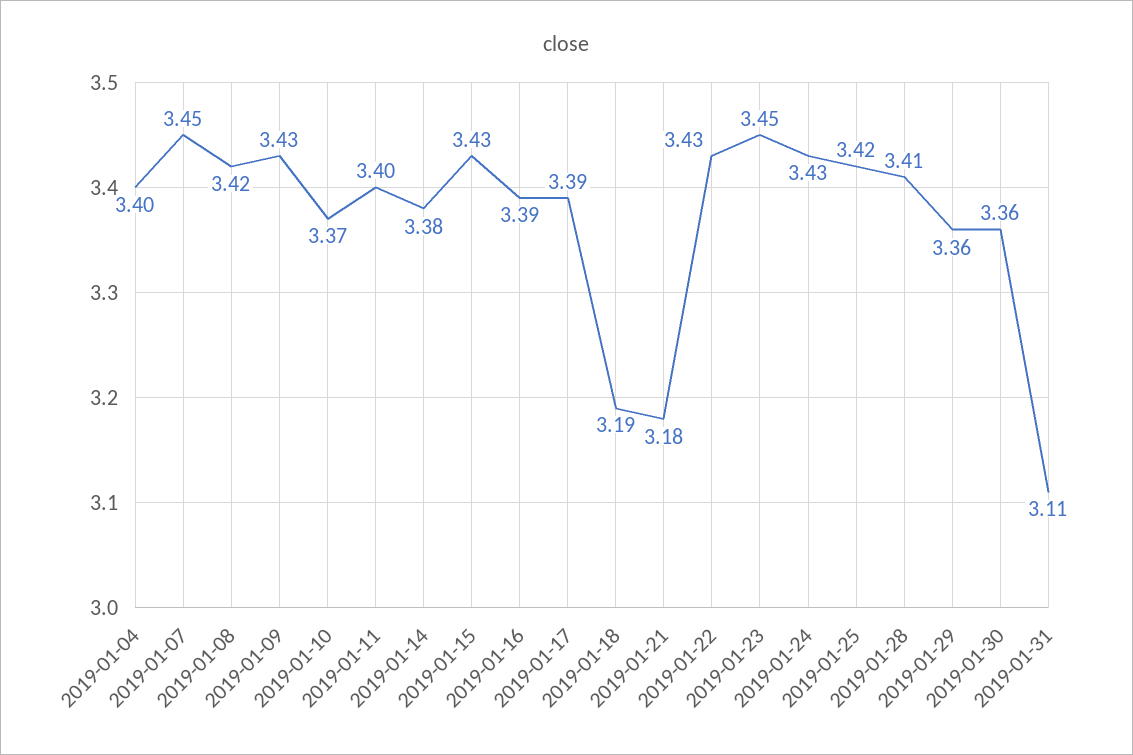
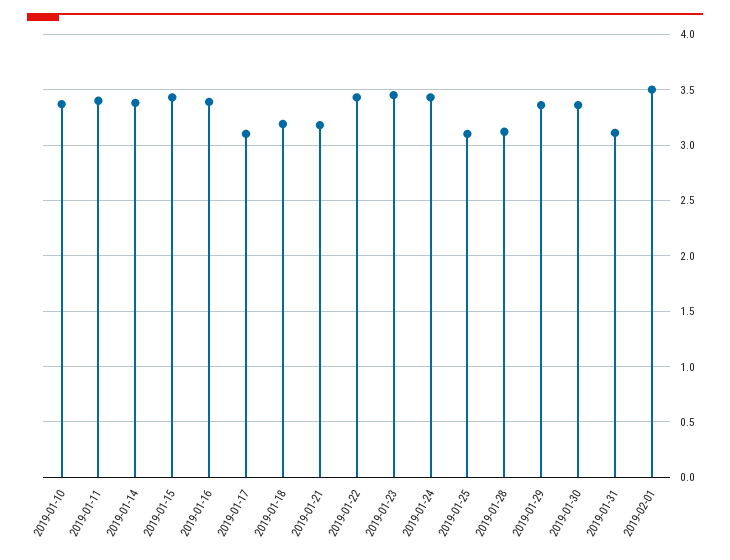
2019-01-04: 3.4 -> none
2019-01-07: 3.45 -> none
2019-01-08: 3.42 -> none
2019-01-09: 3.43 -> none
2019-01-17: 3.39 -> 3.1
2019-01-25: 3.42 -> 3.1
2019-01-28: 3.41 -> 3.1
2019-02-01: none -> 3.5

